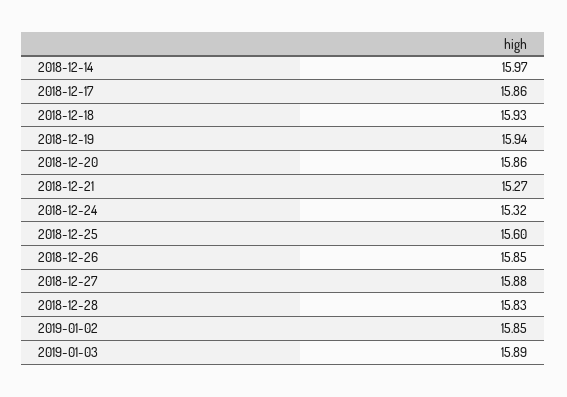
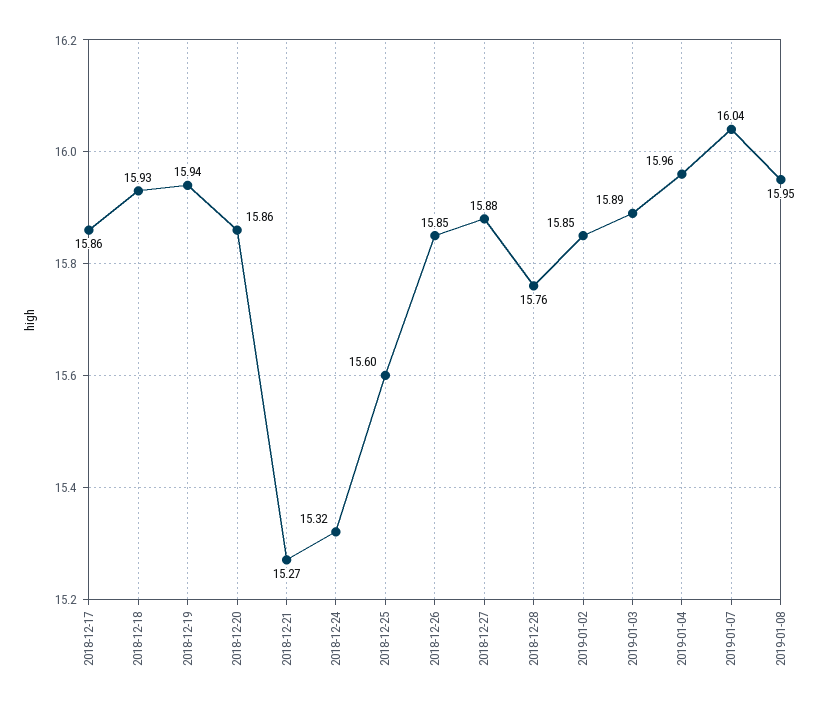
2018-12-14: 15.97 -> none
2018-12-28: 15.83 -> 15.76
2019-01-04: none -> 15.96
2019-01-07: none -> 16.04
2019-01-08: none -> 15.95

